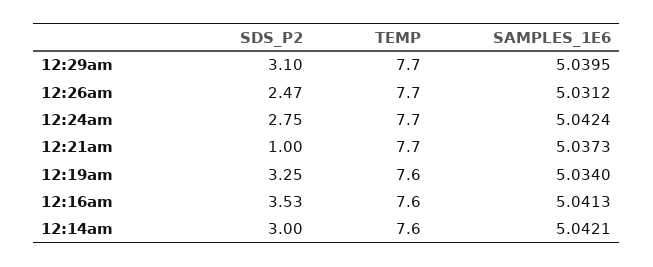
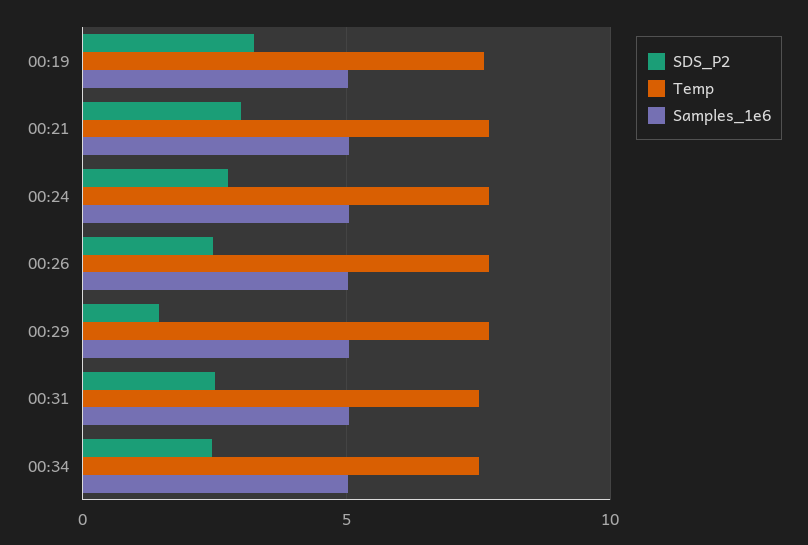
SDS_P2, 12:29am: 3.1 -> 1.5
SDS_P2, 12:21am: 1 -> 3
SDS_P2, 12:16am: 3.53 -> none
TEMP, 12:16am: 7.6 -> none
SAMPLES_1E6, 12:16am: 5.0413 -> none
SDS_P2, 12:14am: 3 -> none
TEMP, 12:14am: 7.6 -> none
SAMPLES_1E6, 12:14am: 5.0421 -> none
SDS_P2, 00:31: none -> 2.5
TEMP, 00:31: none -> 7.5
SAMPLES_1E6, 00:31: none -> 5
SDS_P2, 00:34: none -> 2.5
TEMP, 00:34: none -> 7.5
SAMPLES_1E6, 00:34: none -> 5

